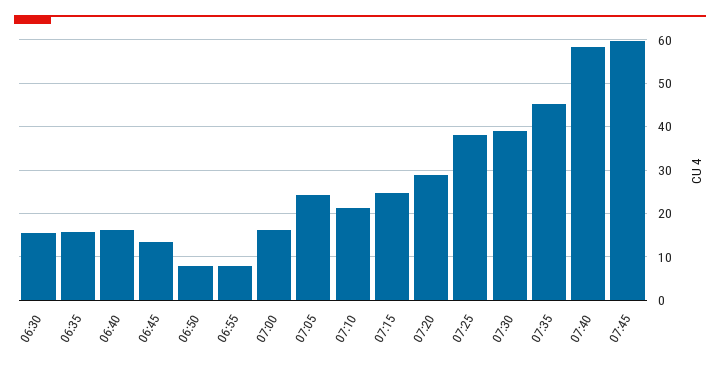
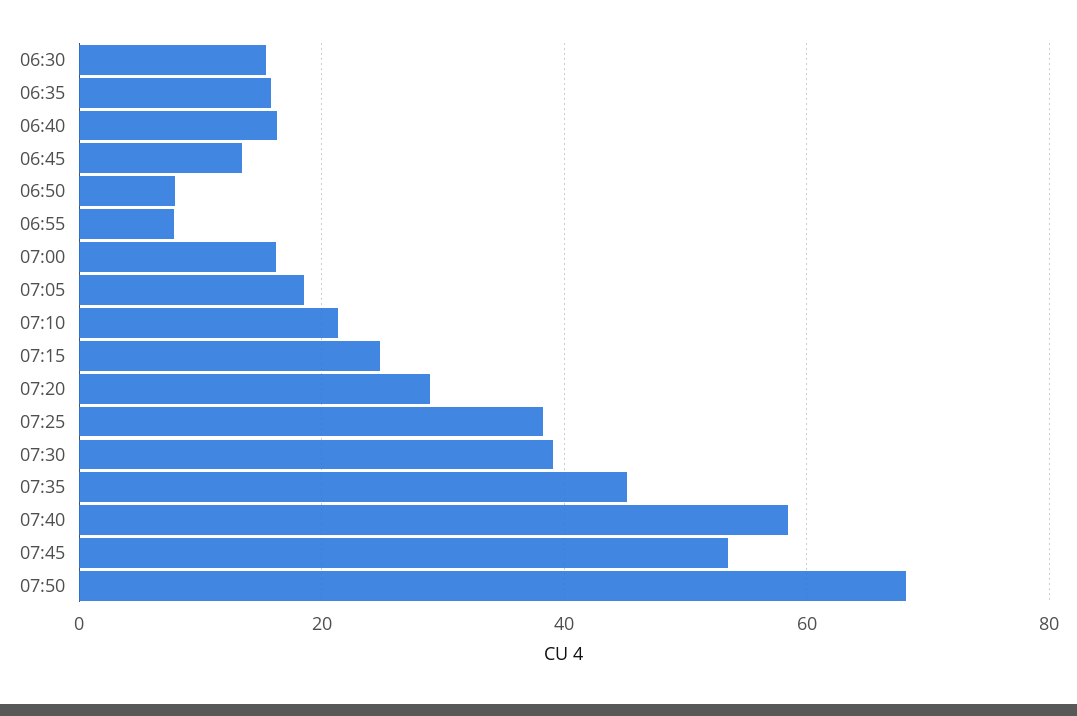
07:05: 24 -> 18
07:45: 60 -> 54
07:50: none -> 68

